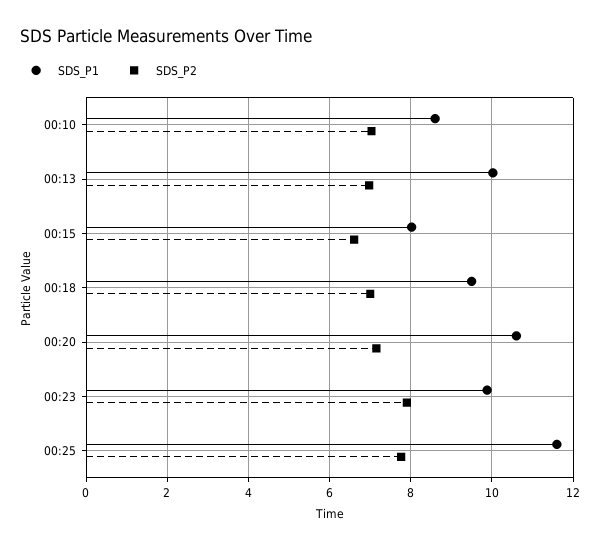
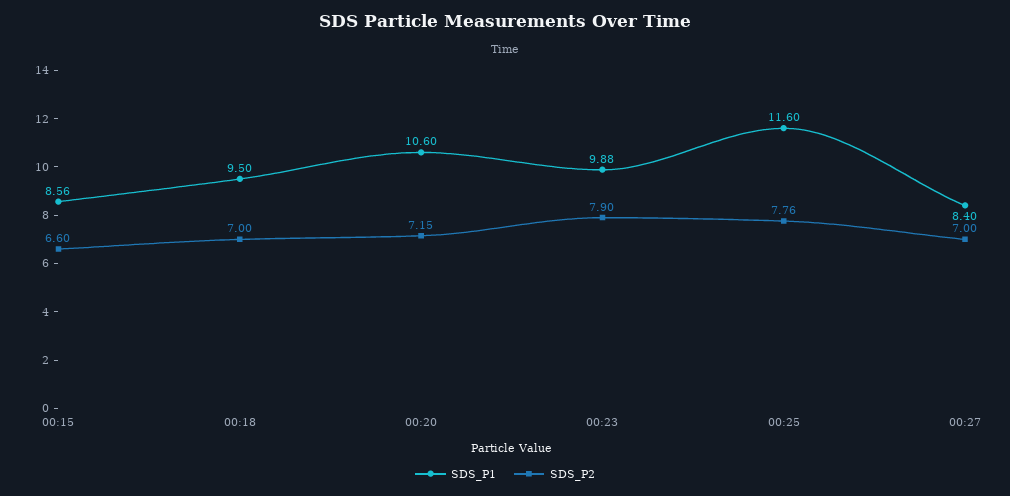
SDS_P1, 00:10: 8.6 -> none
SDS_P2, 00:10: 7 -> none
SDS_P1, 00:13: 10 -> none
SDS_P2, 00:13: 7 -> none
SDS_P1, 00:15: 8 -> 8.56
SDS_P1, 00:27: none -> 8.4
SDS_P2, 00:27: none -> 7

